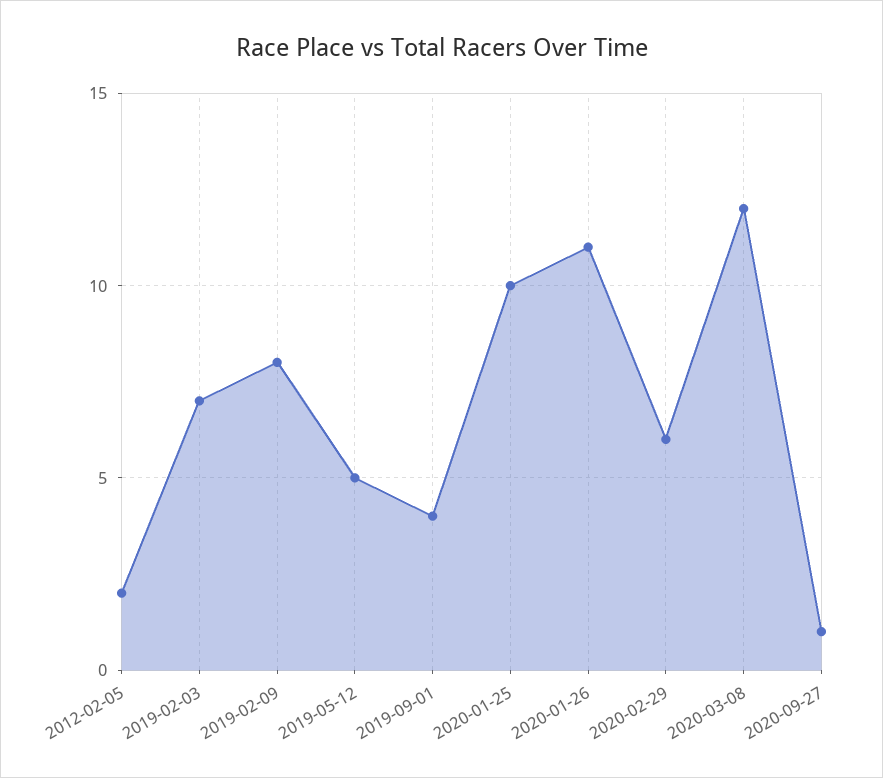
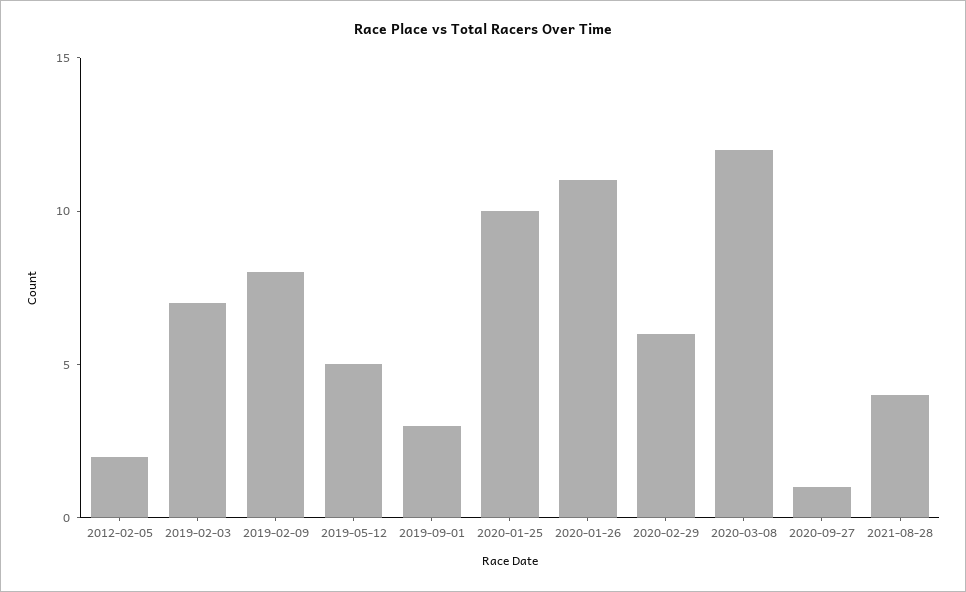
2019-09-01: 4 -> 3
2021-08-28: none -> 4

